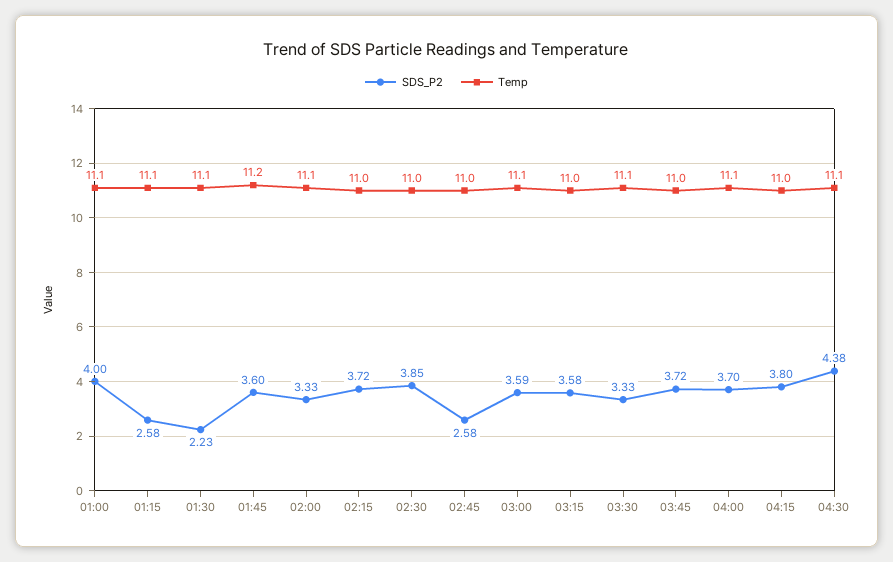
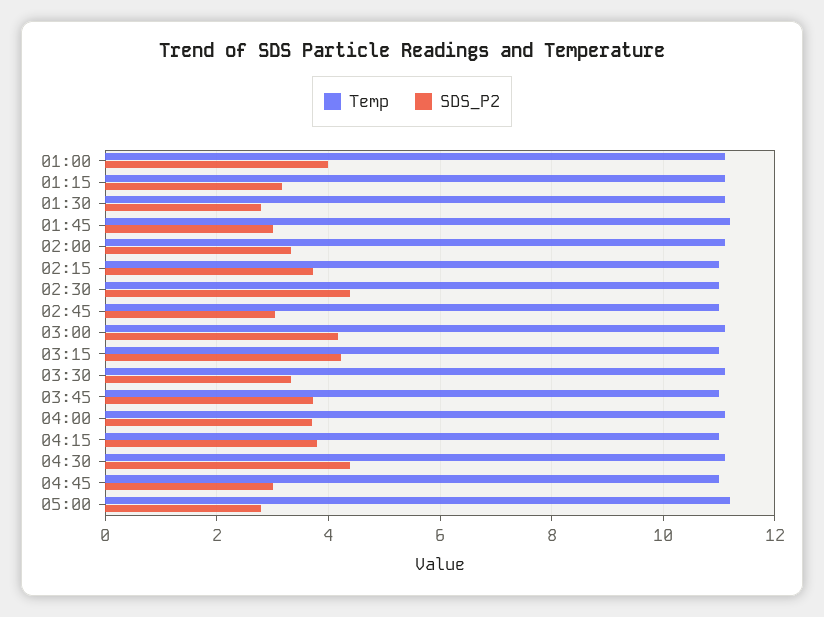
SDS_P2, 01:15: 2.58 -> 3.2
SDS_P2, 01:30: 2.23 -> 2.8
SDS_P2, 01:45: 3.6 -> 3
SDS_P2, 02:30: 3.85 -> 4.4
SDS_P2, 02:45: 2.58 -> 3
SDS_P2, 03:00: 3.59 -> 4.2
SDS_P2, 03:15: 3.58 -> 4.2
Temp, 04:45: none -> 11
SDS_P2, 04:45: none -> 3
Temp, 05:00: none -> 11.2
SDS_P2, 05:00: none -> 2.8

